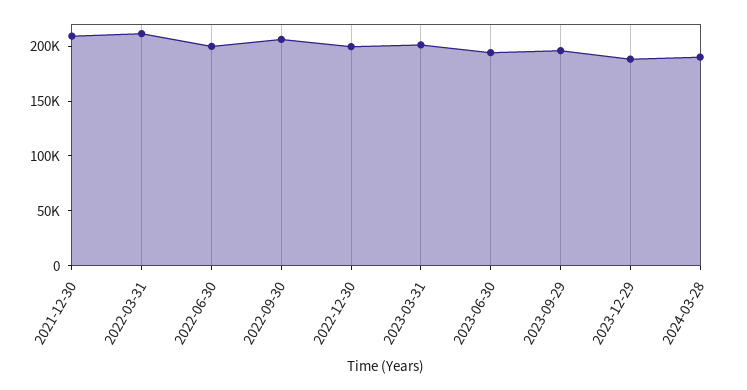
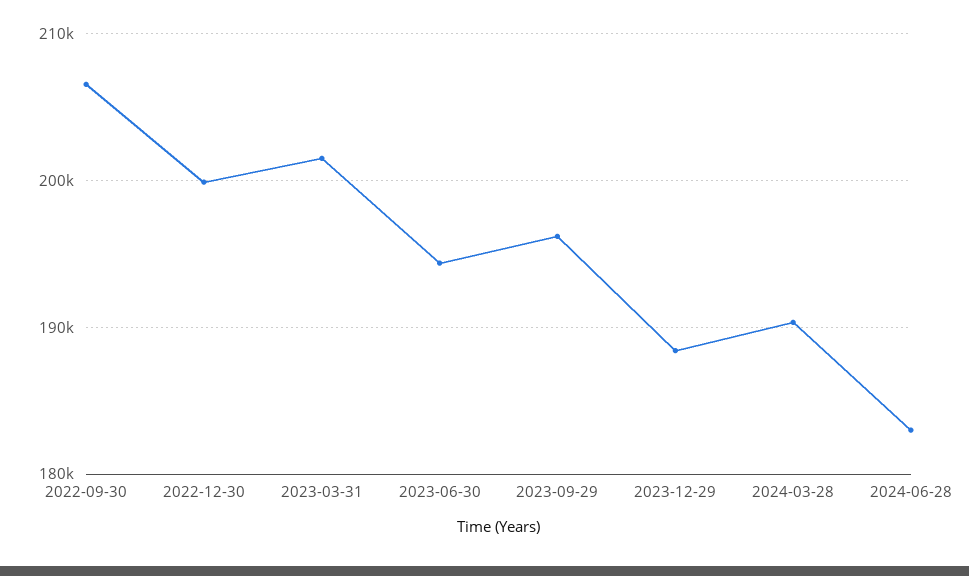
2021-12-30: 210000 -> none
2022-03-31: 210000 -> none
2022-06-30: 200000 -> none
2024-06-28: none -> 183000

